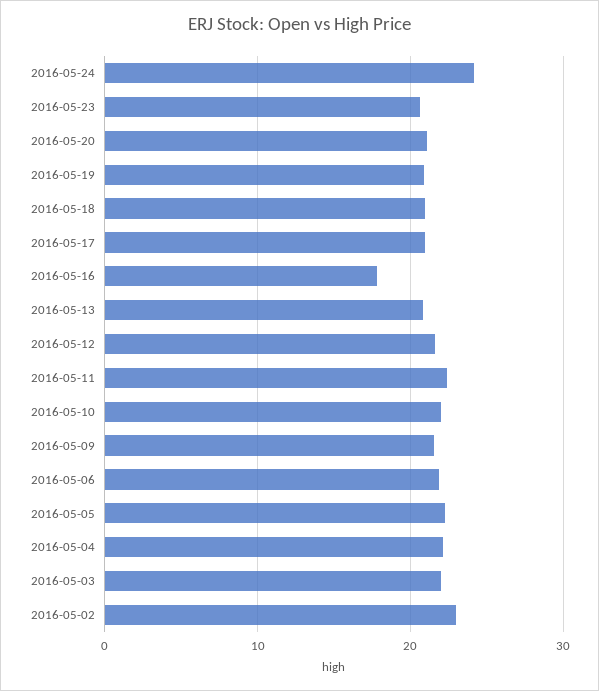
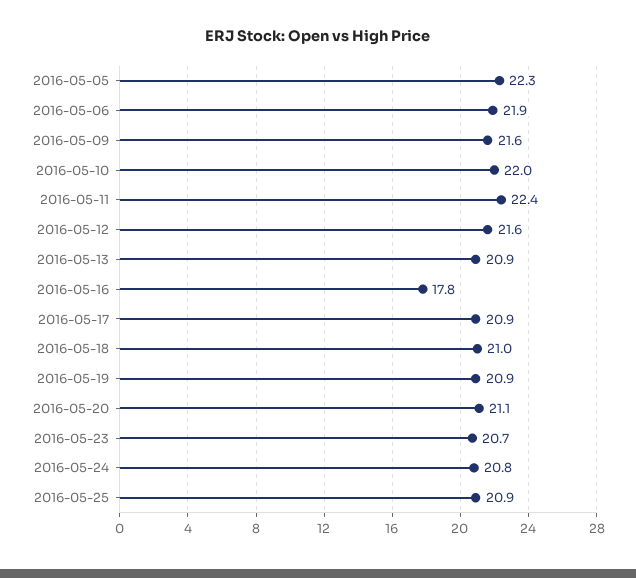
2016-05-24: 24 -> 20.8
2016-05-04: 22 -> none
2016-05-03: 22 -> none
2016-05-02: 23 -> none
2016-05-25: none -> 20.9

